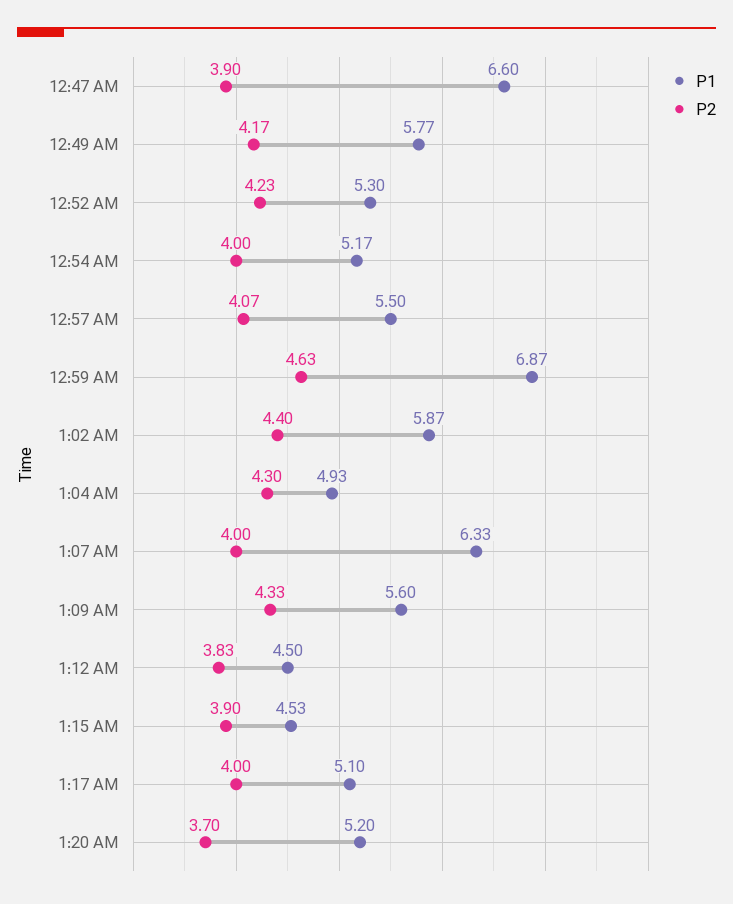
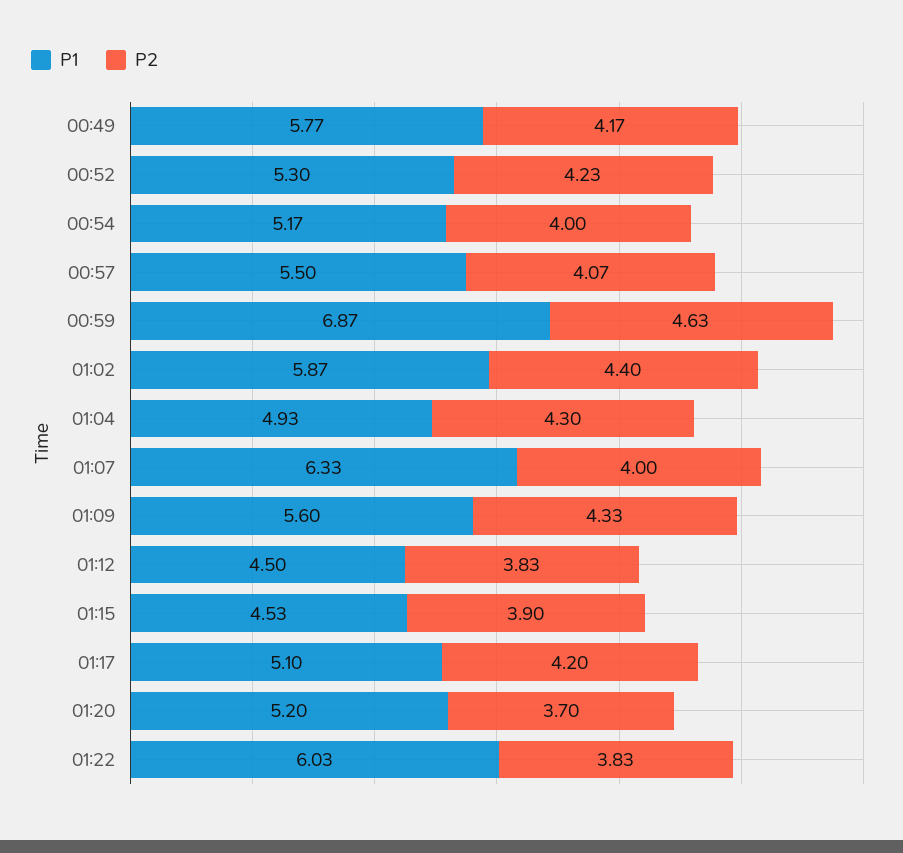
P1, 12:47 AM: 6.6 -> none
P2, 12:47 AM: 3.9 -> none
P2, 1:17 AM: 4 -> 4.2
P1, 01:22: none -> 6.03
P2, 01:22: none -> 3.83

